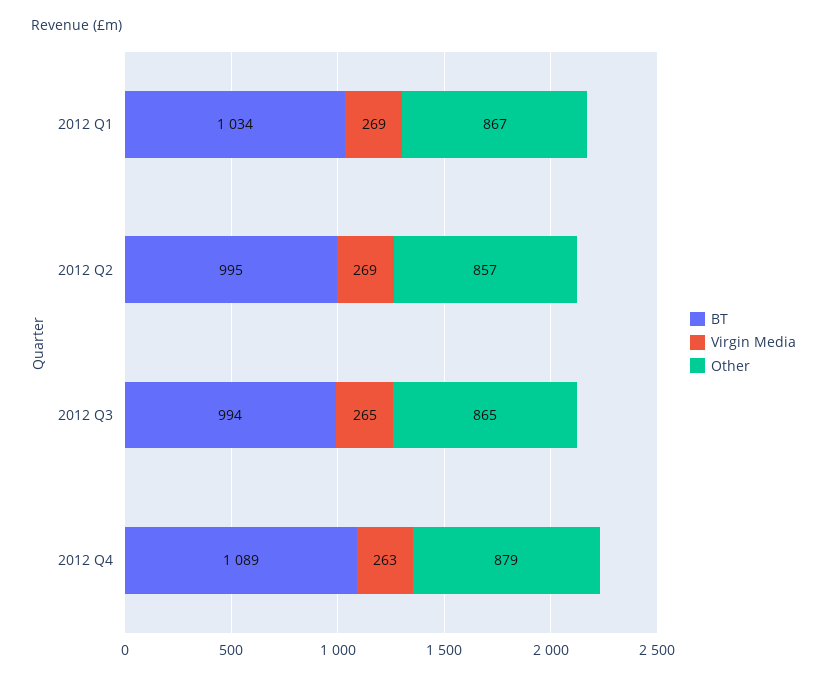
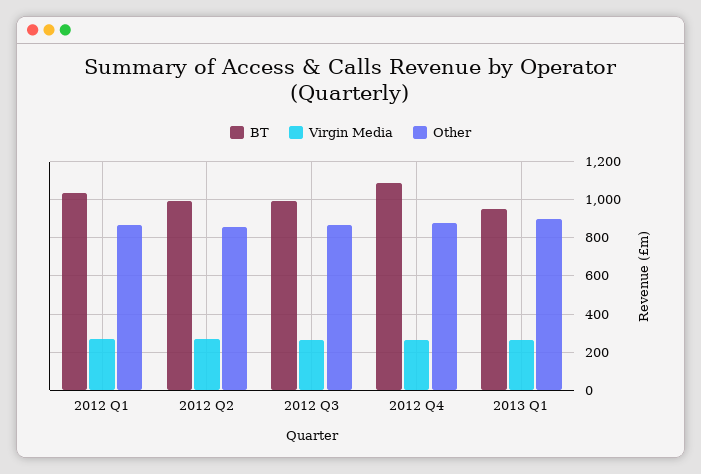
BT, 2013 Q1: none -> 950
Virgin Media, 2013 Q1: none -> 250
Other, 2013 Q1: none -> 900

